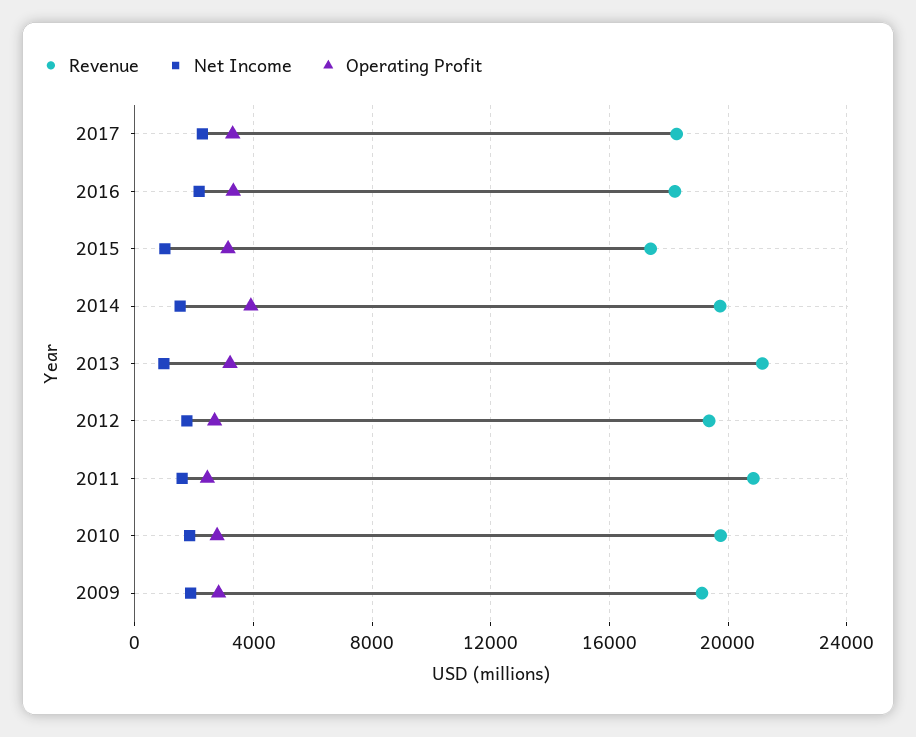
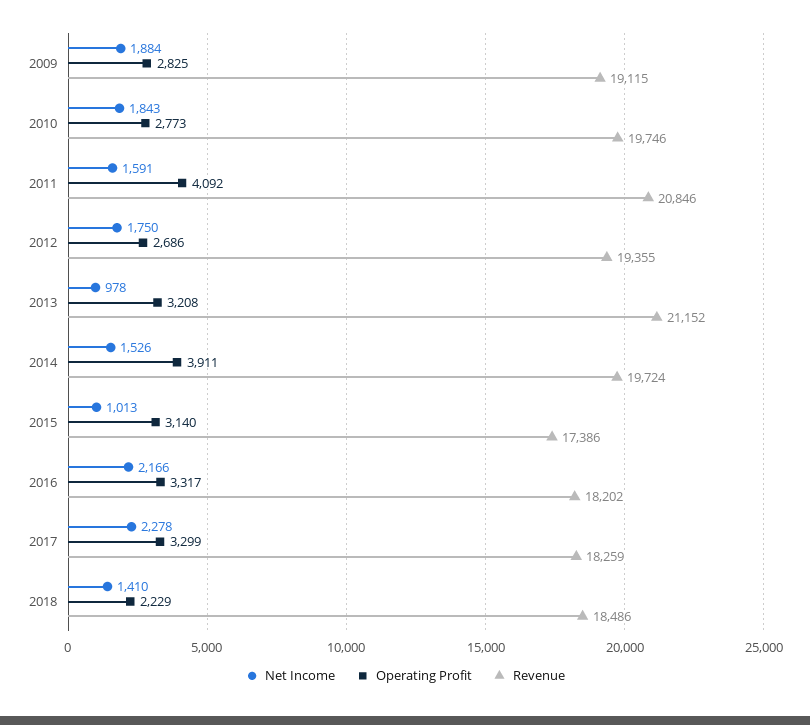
Operating Profit, 2011: 2500 -> 4092
Net Income, 2018: none -> 1410
Operating Profit, 2018: none -> 2229
Revenue, 2018: none -> 18486

